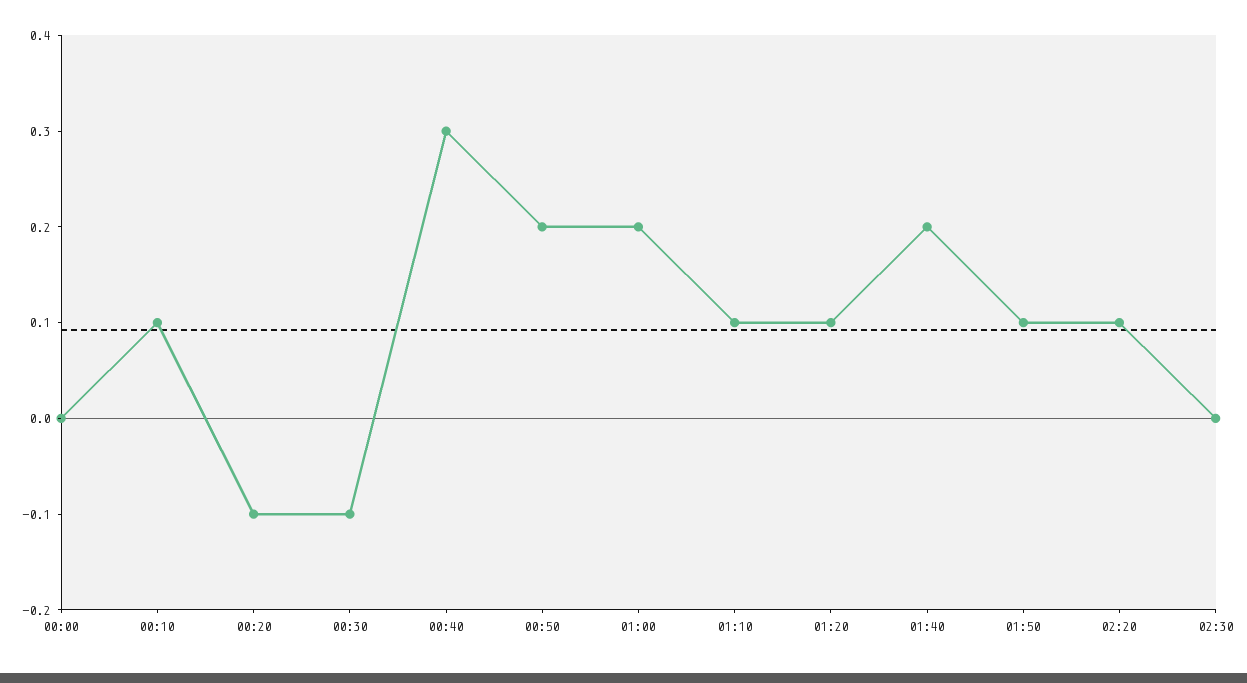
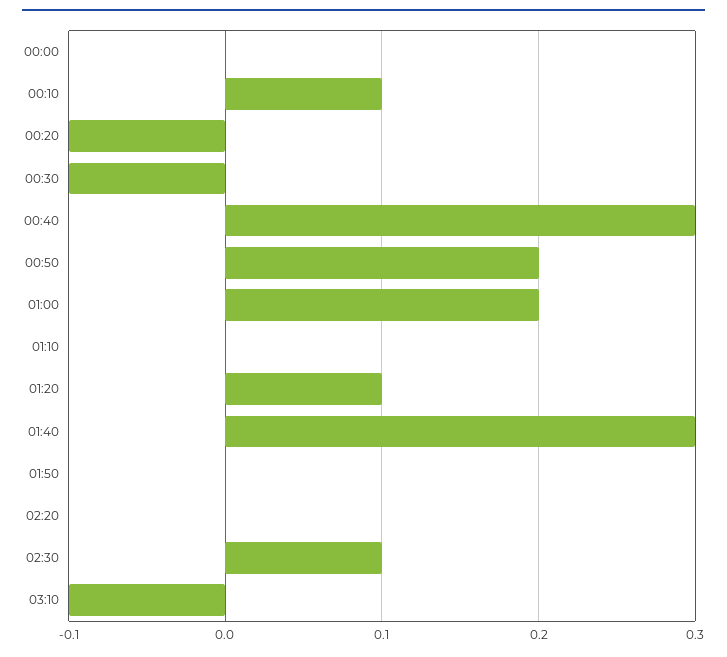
01:10: 0.1 -> 0
01:40: 0.2 -> 0.3
01:50: 0.1 -> 0
02:20: 0.1 -> 0
02:30: 0 -> 0.1
03:10: none -> -0.1

